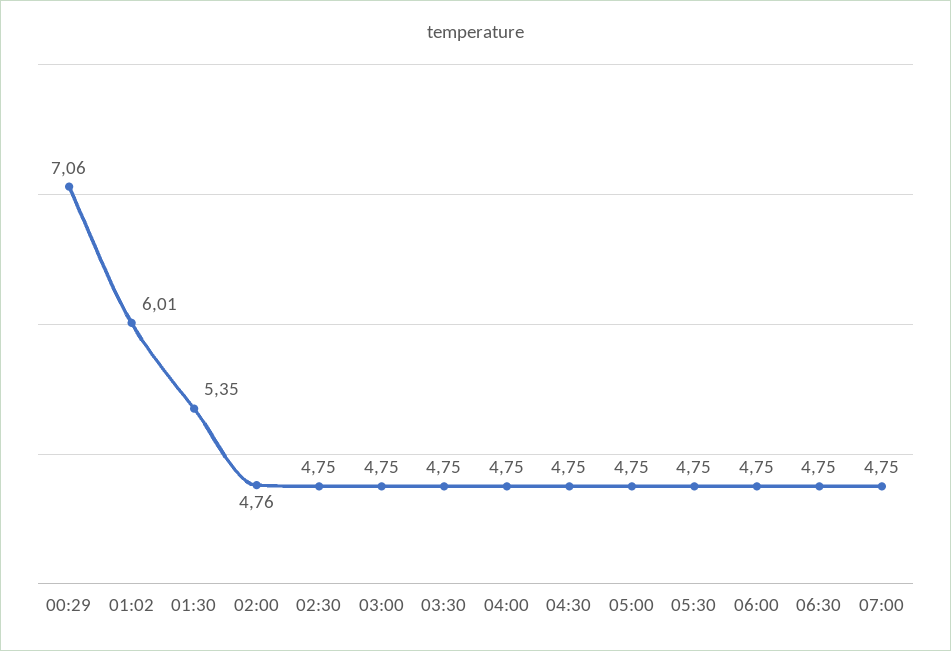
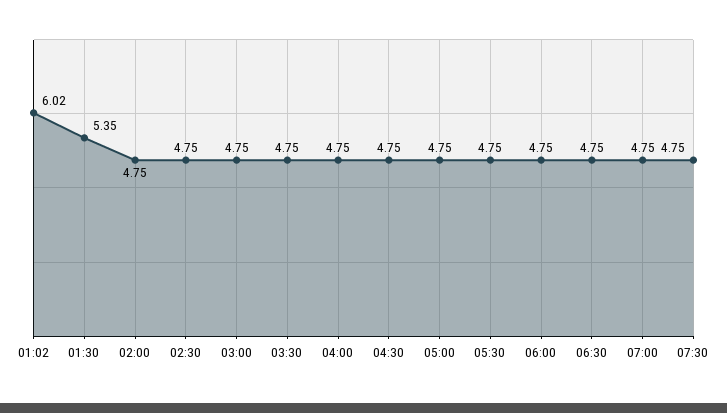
00:29: 7.06 -> none
01:02: 6.01 -> 6.02
02:00: 4.76 -> 4.75
07:30: none -> 4.75

